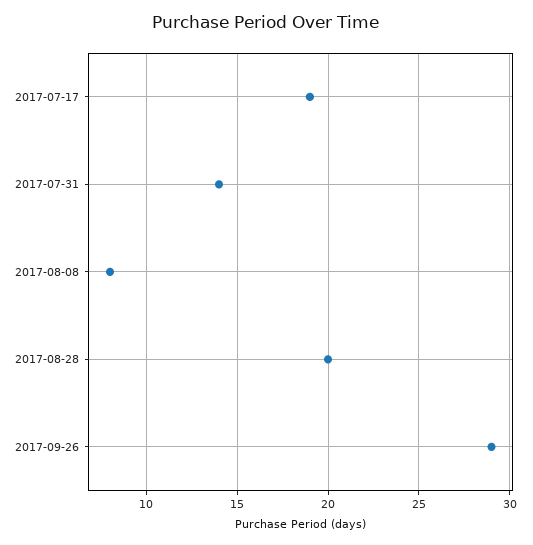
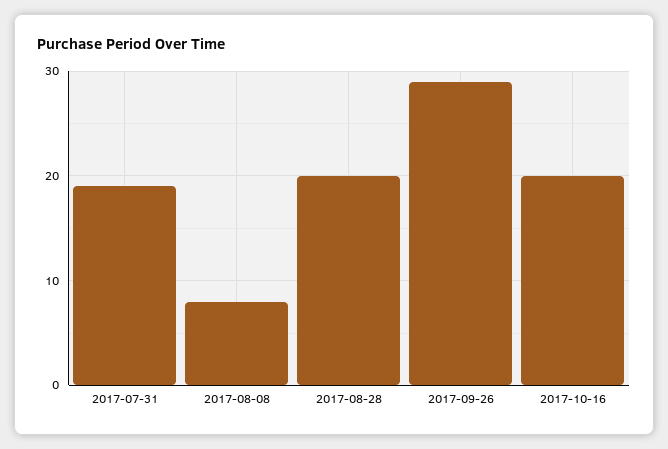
2017-07-17: 19 -> none
2017-07-31: 14 -> 19
2017-10-16: none -> 20

